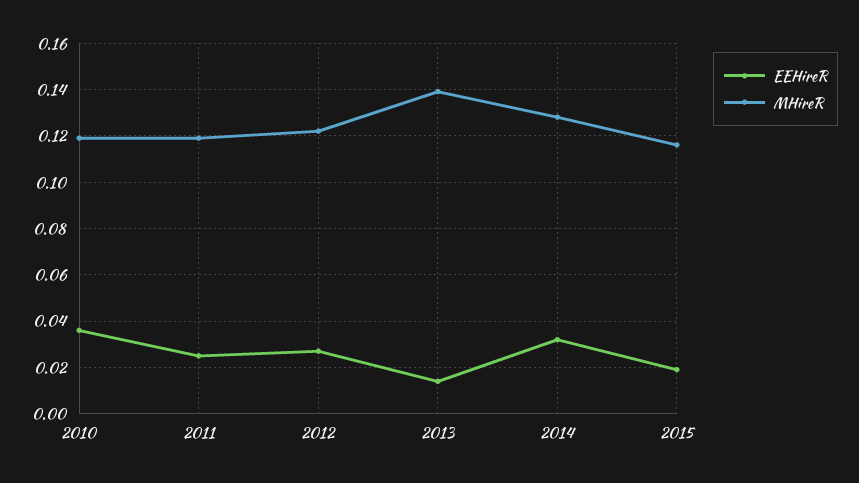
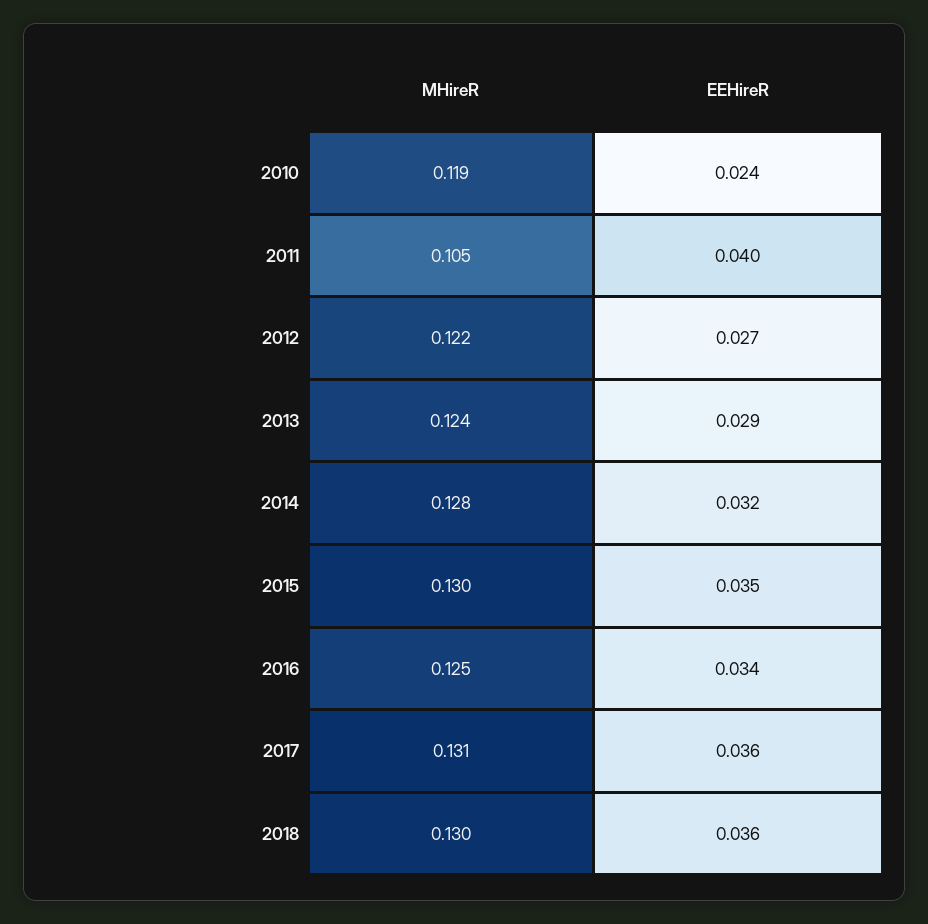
EEHireR, 2010: 0.035 -> 0.024
EEHireR, 2011: 0.025 -> 0.04
MHireR, 2011: 0.12 -> 0.105
EEHireR, 2013: 0.015 -> 0.029
MHireR, 2013: 0.14 -> 0.124
EEHireR, 2015: 0.02 -> 0.035
MHireR, 2015: 0.115 -> 0.13
MHireR, 2016: none -> 0.125
EEHireR, 2016: none -> 0.034
MHireR, 2017: none -> 0.131
EEHireR, 2017: none -> 0.036
MHireR, 2018: none -> 0.13
EEHireR, 2018: none -> 0.036

